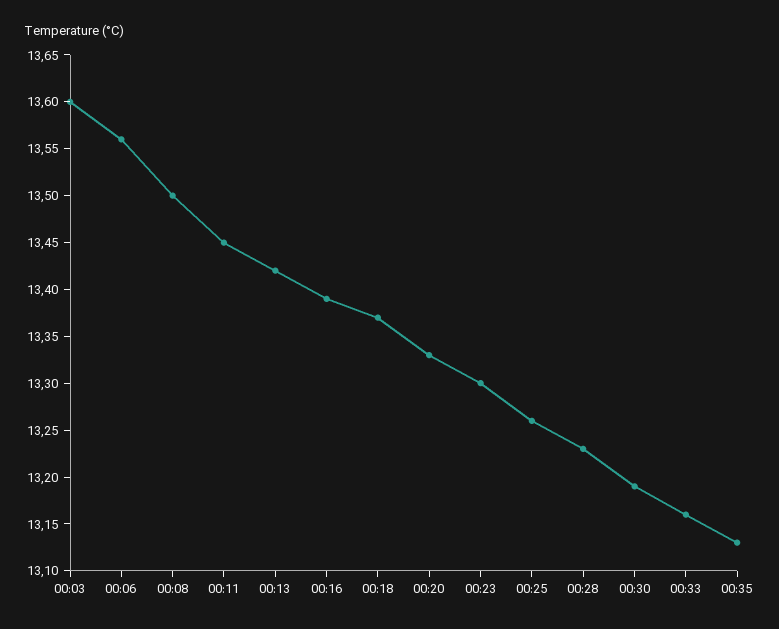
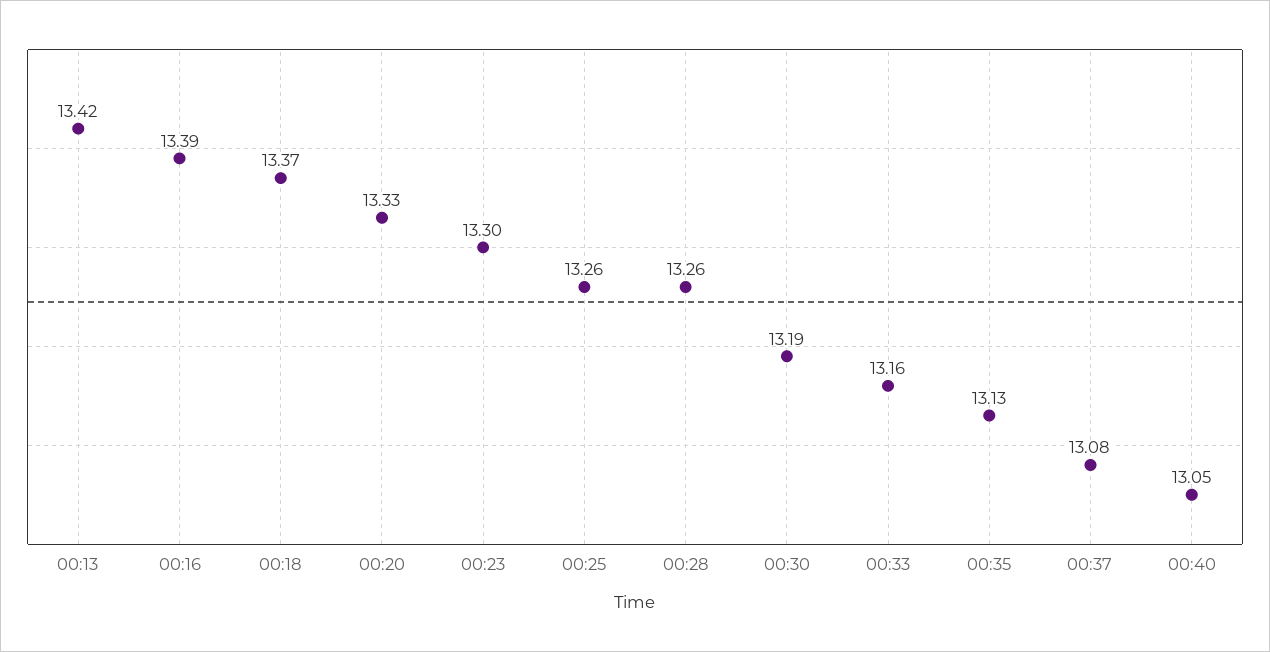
00:03: 13.6 -> none
00:06: 13.56 -> none
00:08: 13.5 -> none
00:11: 13.45 -> none
00:28: 13.23 -> 13.26
00:37: none -> 13.08
00:40: none -> 13.05

